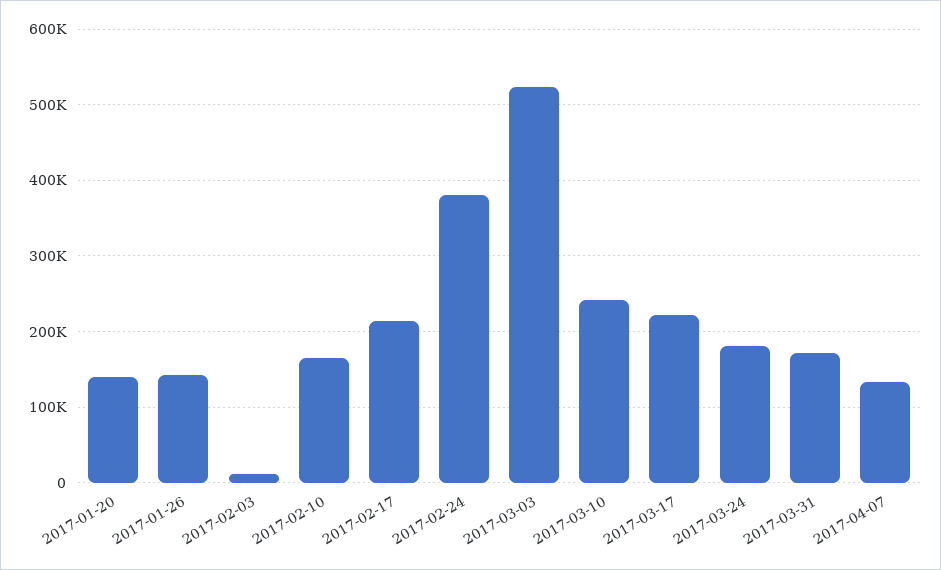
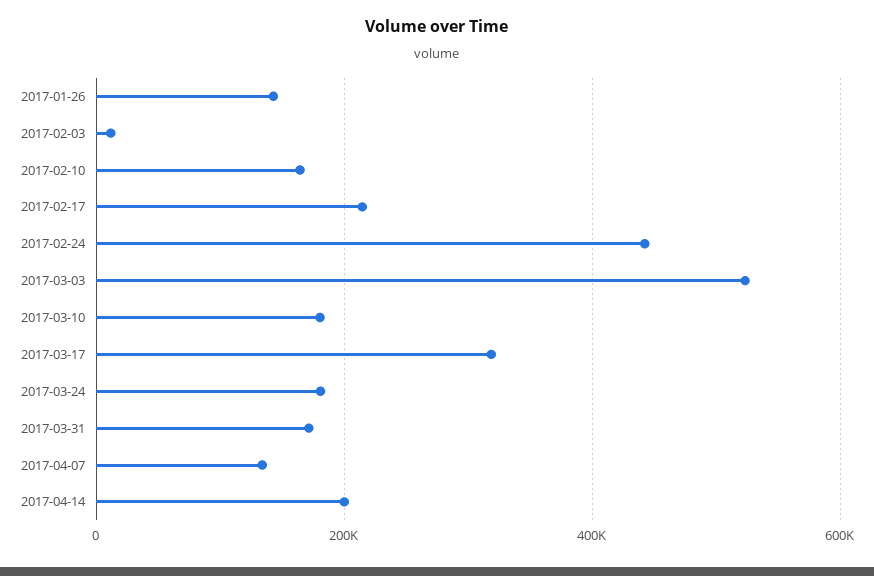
2017-01-20: 140000 -> none
2017-02-24: 380000 -> 440000
2017-03-10: 240000 -> 180000
2017-03-17: 220000 -> 320000
2017-04-14: none -> 200000

